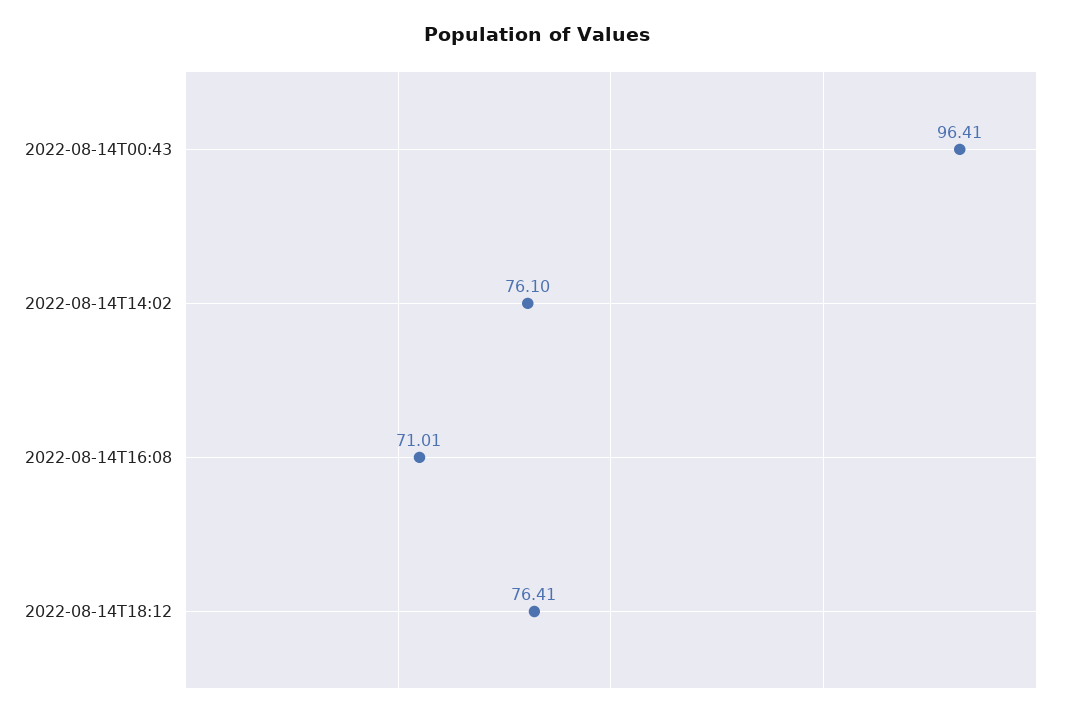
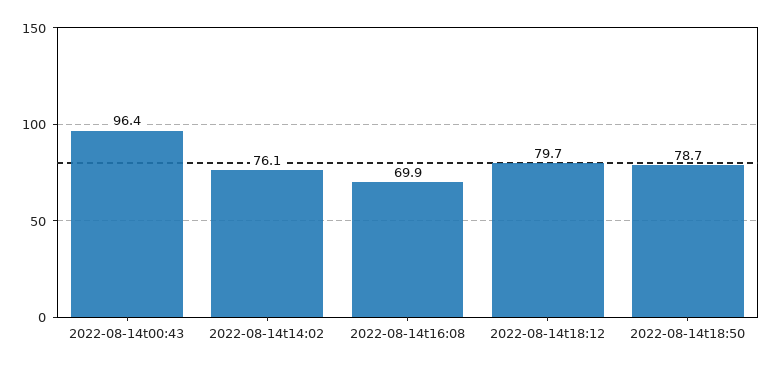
2022-08-14T16:08: 71.01 -> 69.9
2022-08-14T18:12: 76.41 -> 79.7
2022-08-14t18:50: none -> 78.7

